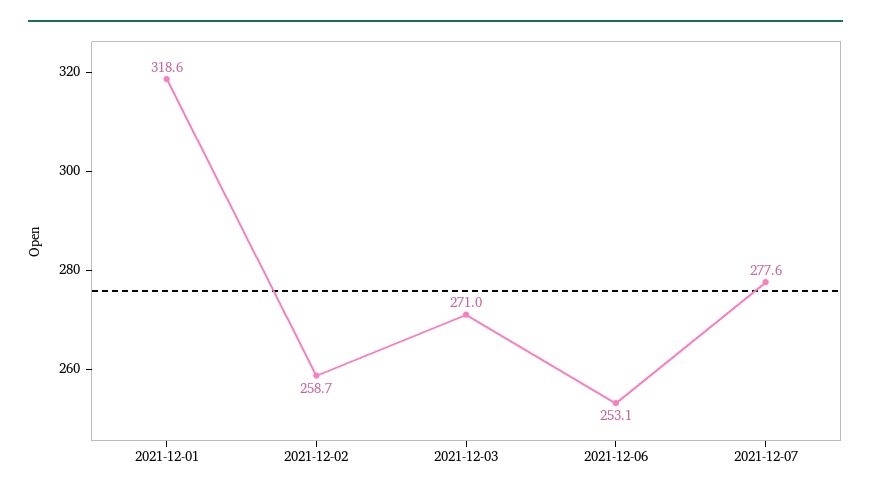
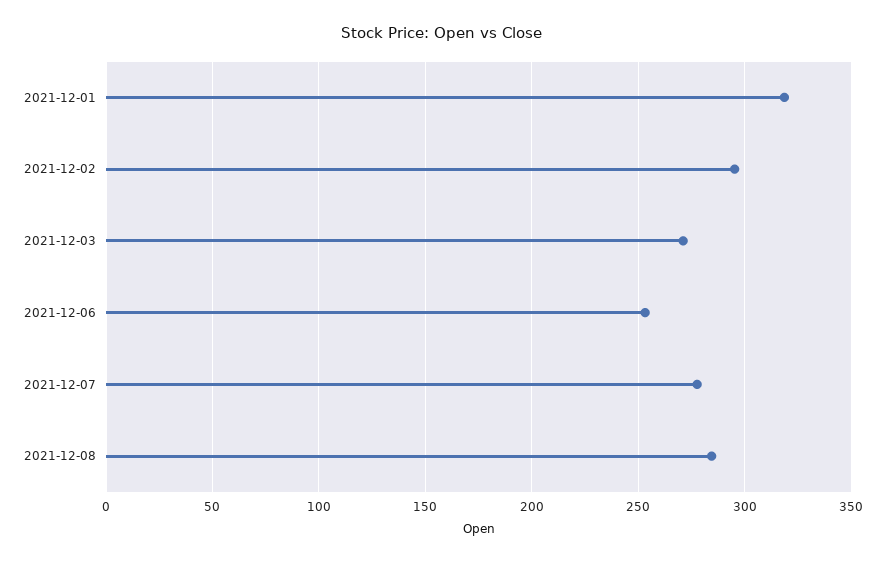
2021-12-02: 258.7 -> 295
2021-12-08: none -> 285

